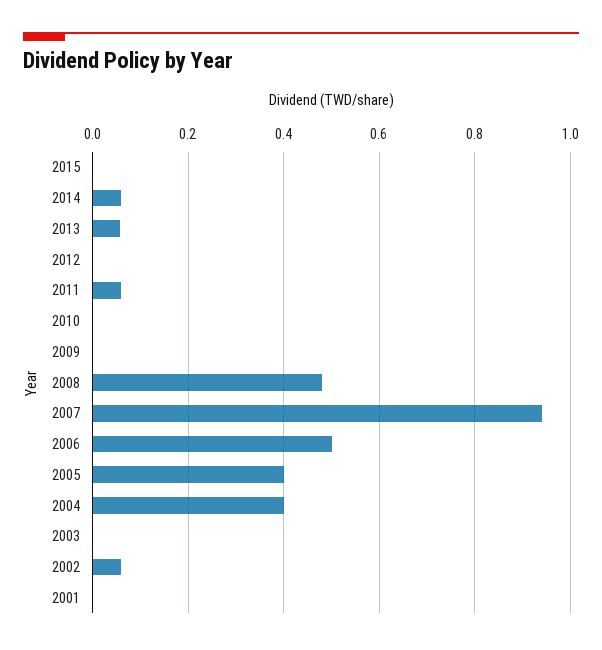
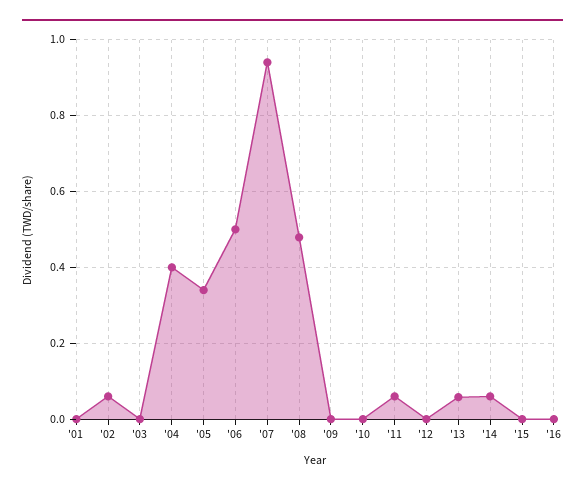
2005: 0.4 -> 0.34
'16: none -> 0

